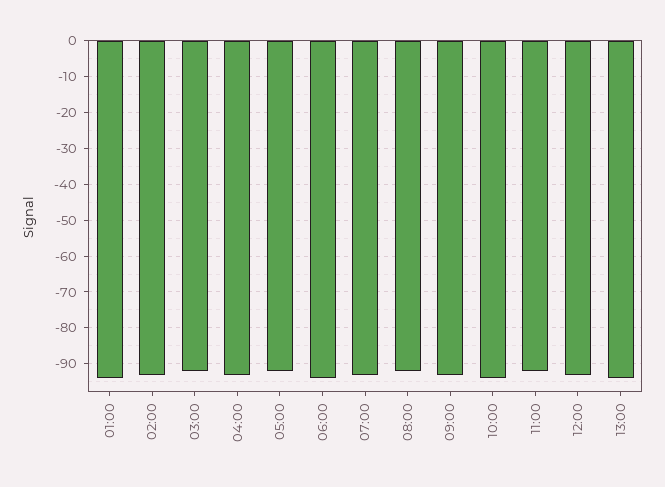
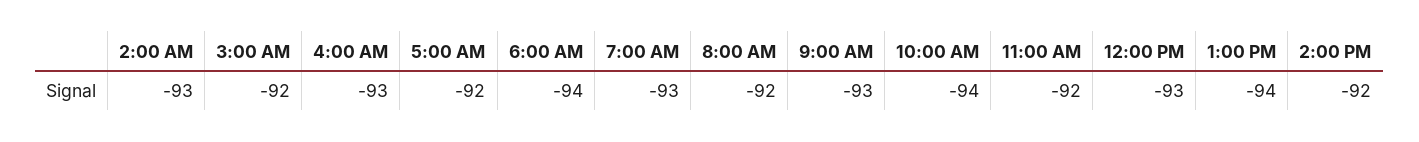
01:00: -95 -> none
2:00 PM: none -> -92

